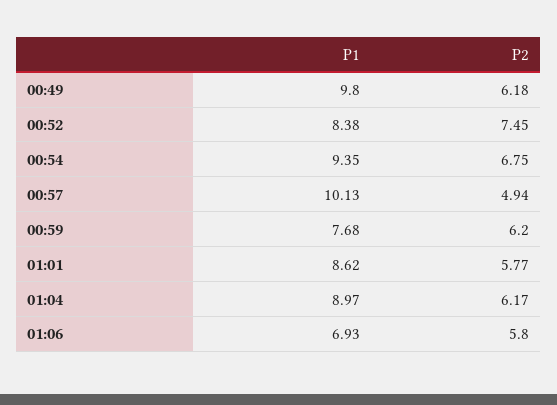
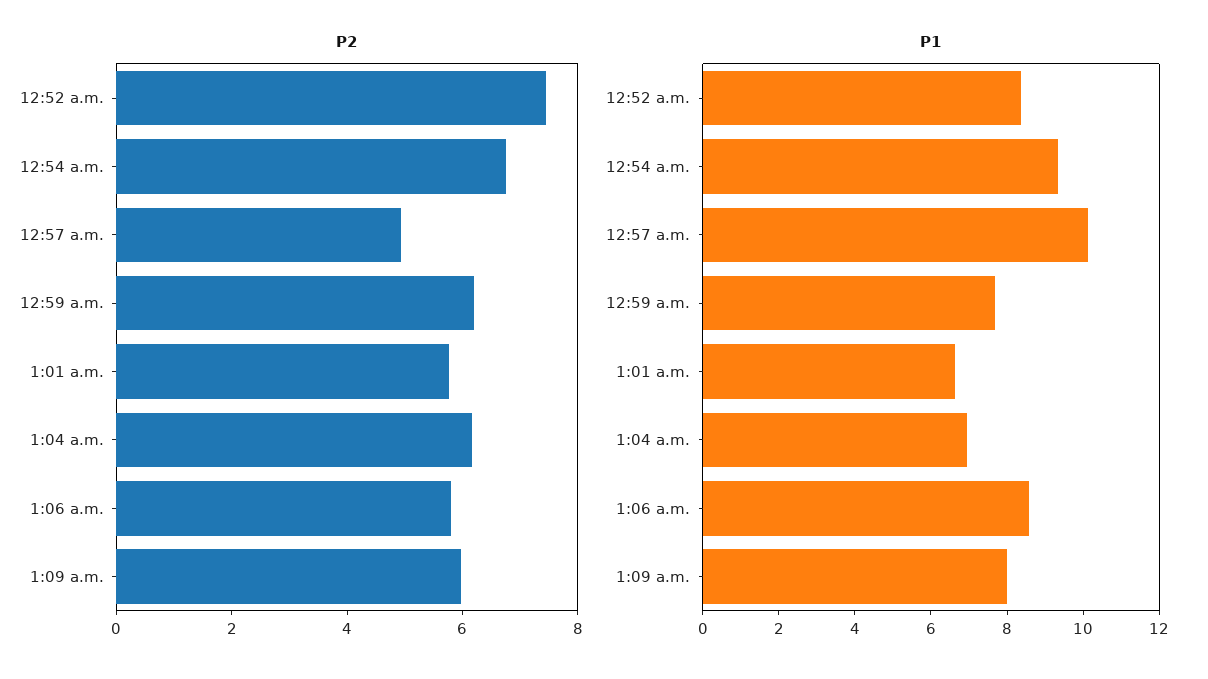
P1, 00:49: 9.8 -> none
P2, 00:49: 6.18 -> none
P1, 01:01: 8.62 -> 6.5
P1, 01:04: 8.97 -> 7
P1, 01:06: 6.93 -> 8.5
P2, 1:09 a.m.: none -> 6
P1, 1:09 a.m.: none -> 8

